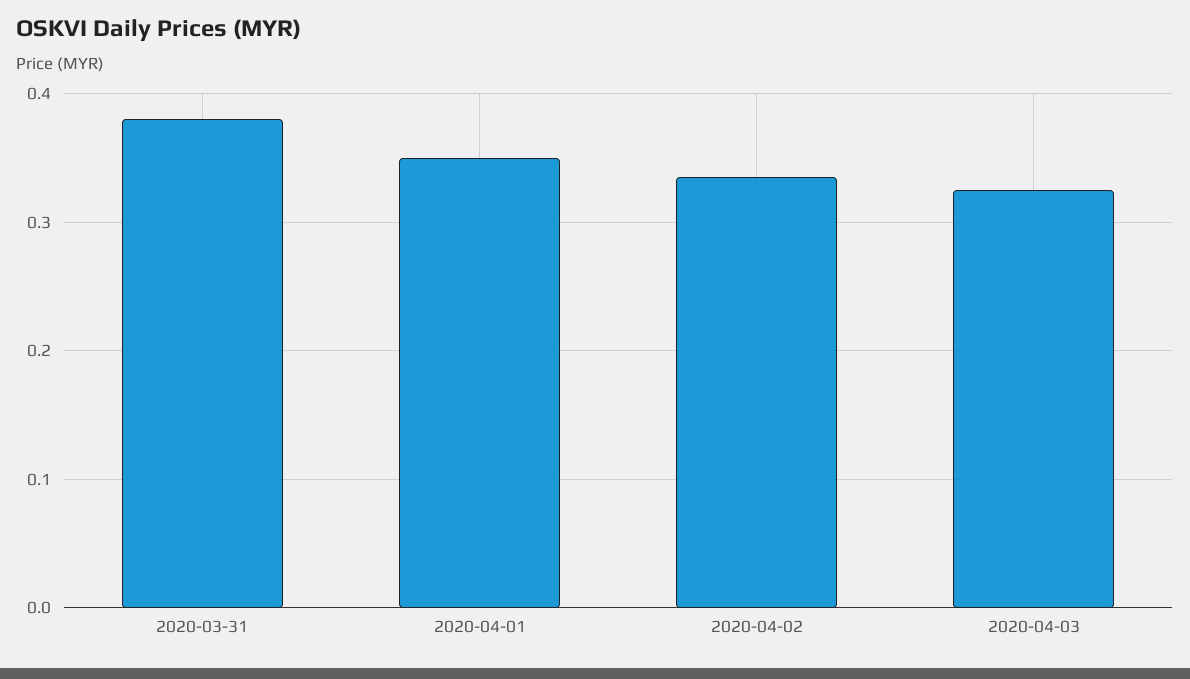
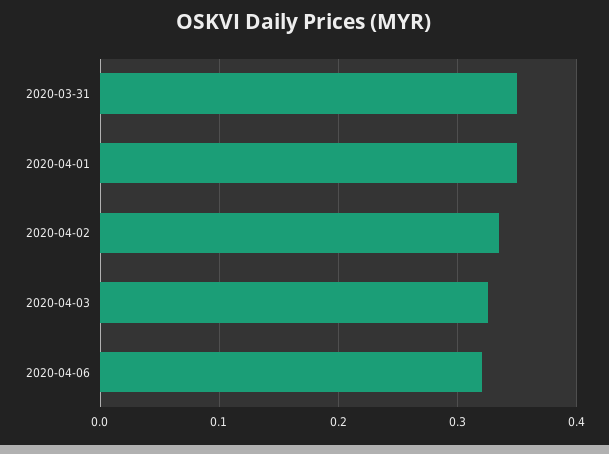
2020-03-31: 0.38 -> 0.35
2020-04-06: none -> 0.32

